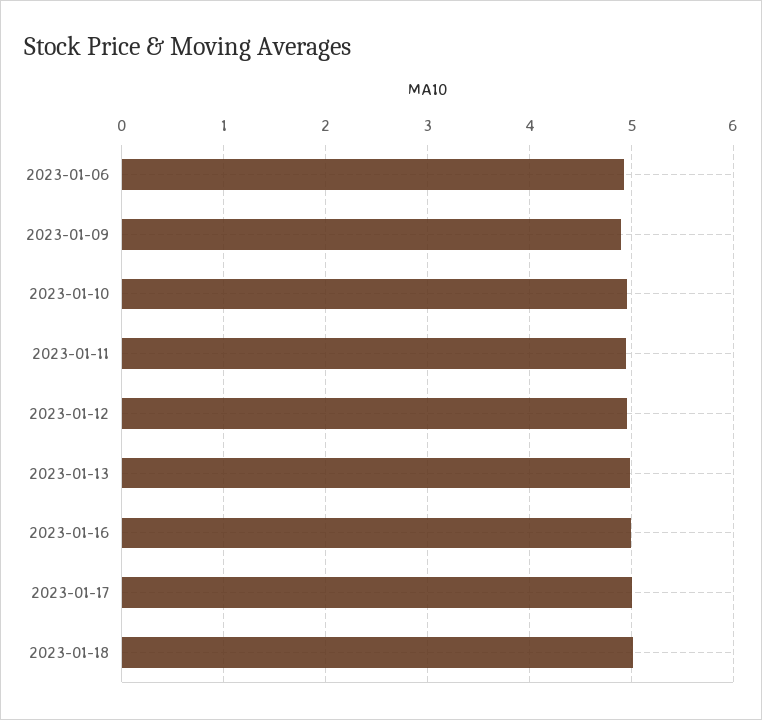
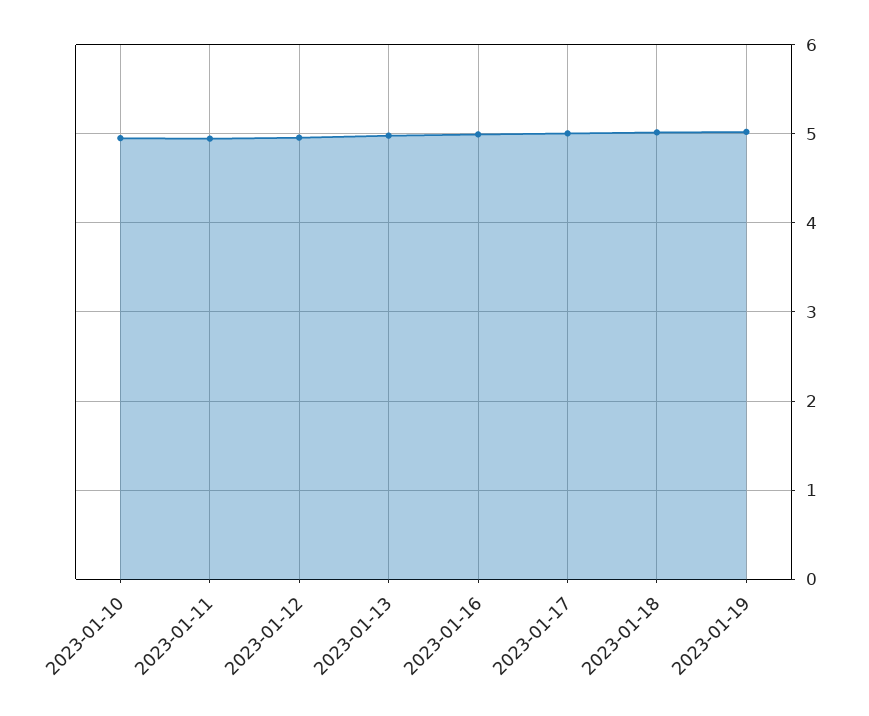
2023-01-06: 4.9 -> none
2023-01-09: 4.9 -> none
2023-01-19: none -> 5

